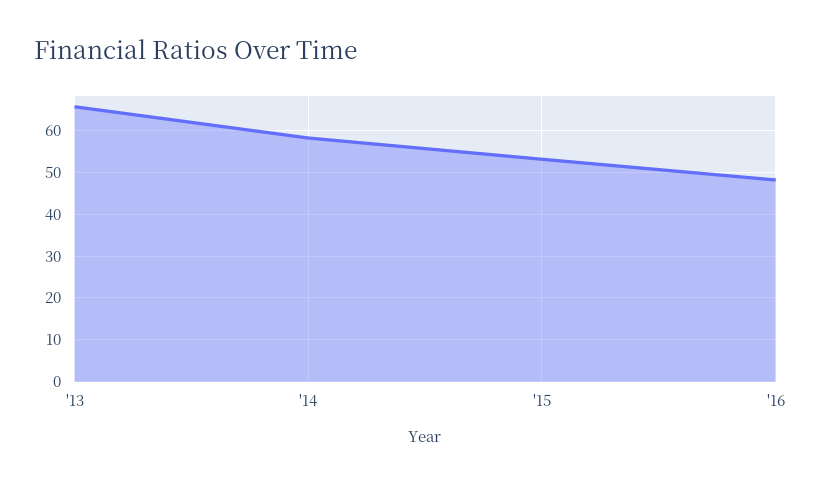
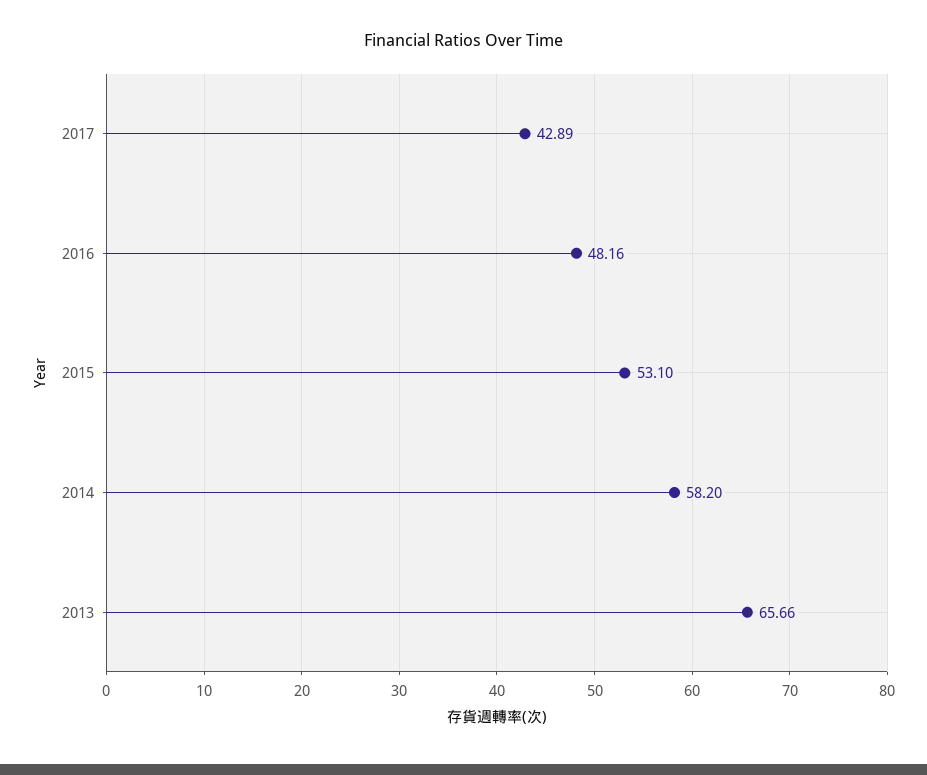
2017: none -> 42.89

